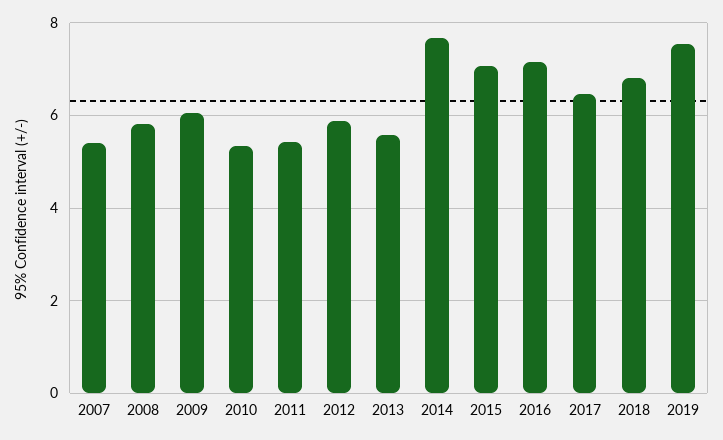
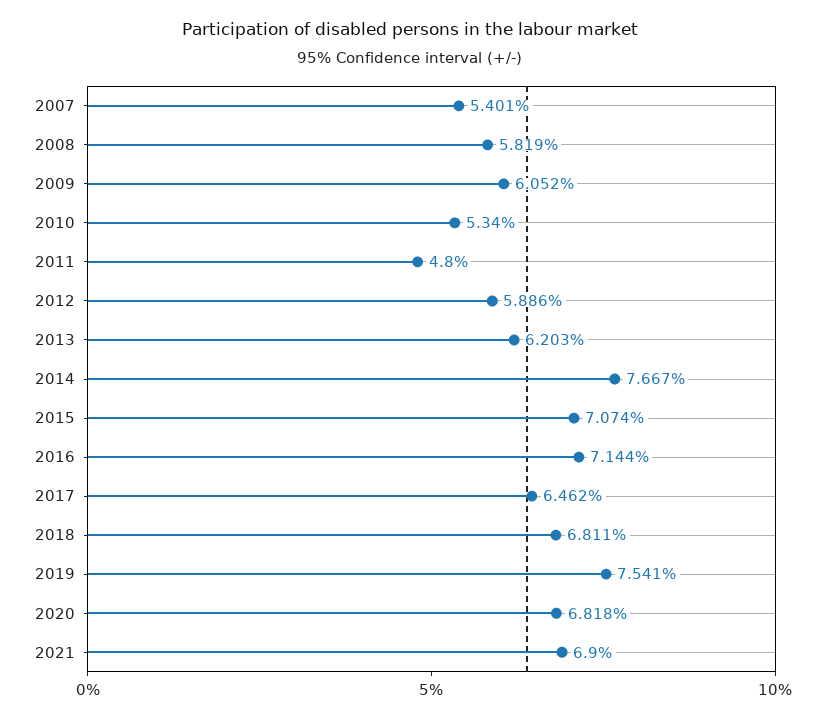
2011: 5.4 -> 4.8
2013: 5.6 -> 6.203
2020: none -> 6.818
2021: none -> 6.9

